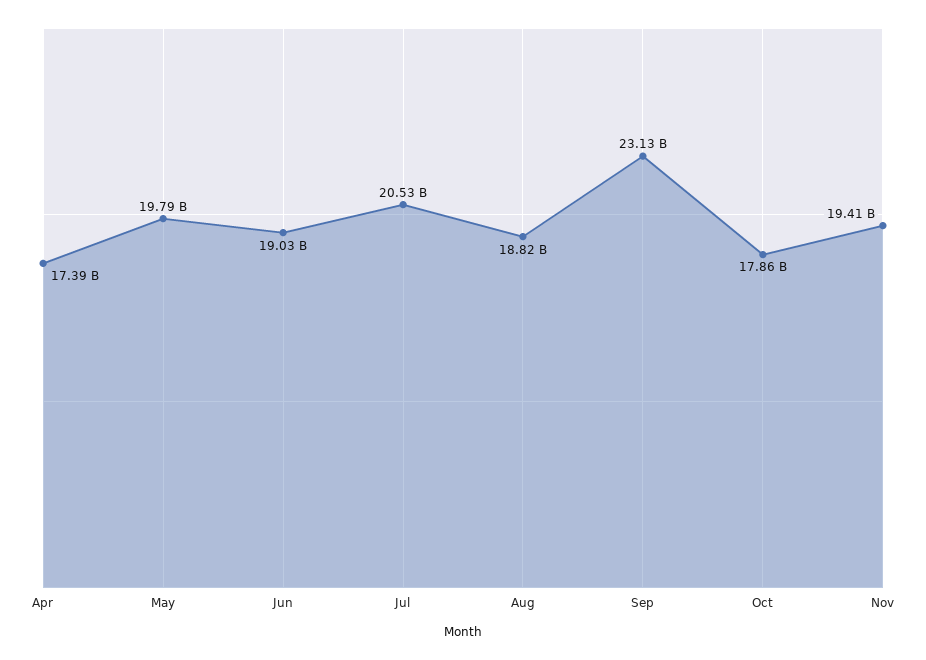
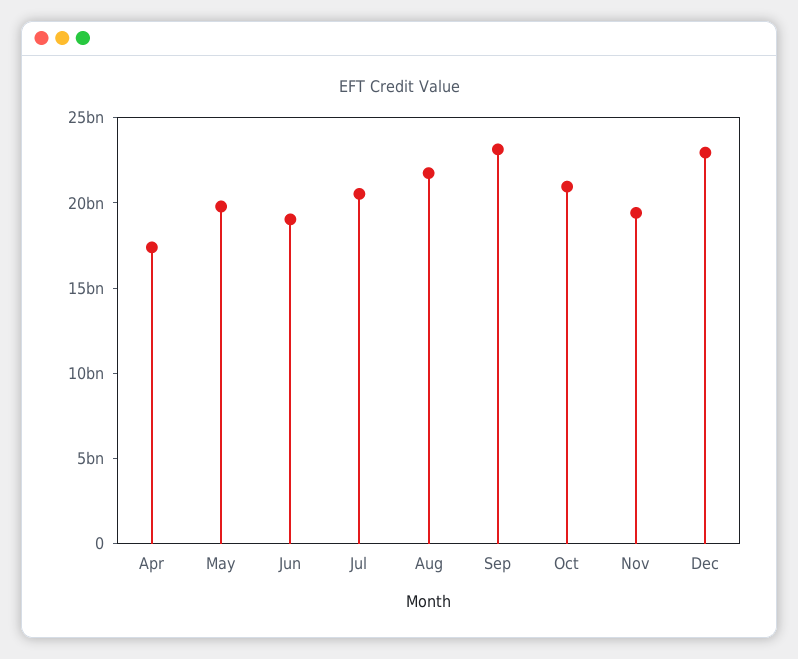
Aug: 18820000000 -> 22000000000
Oct: 17860000000 -> 21000000000
Dec: none -> 23000000000

